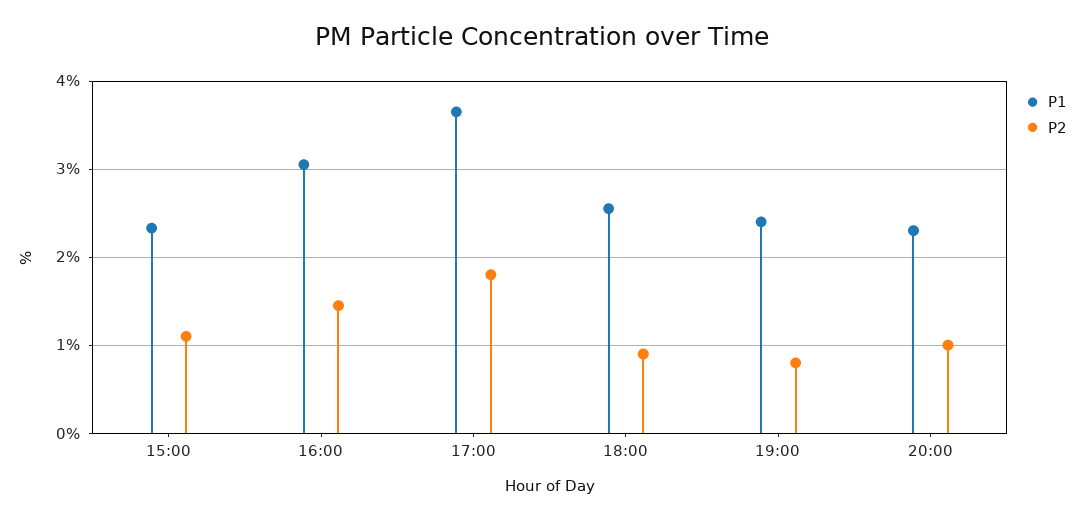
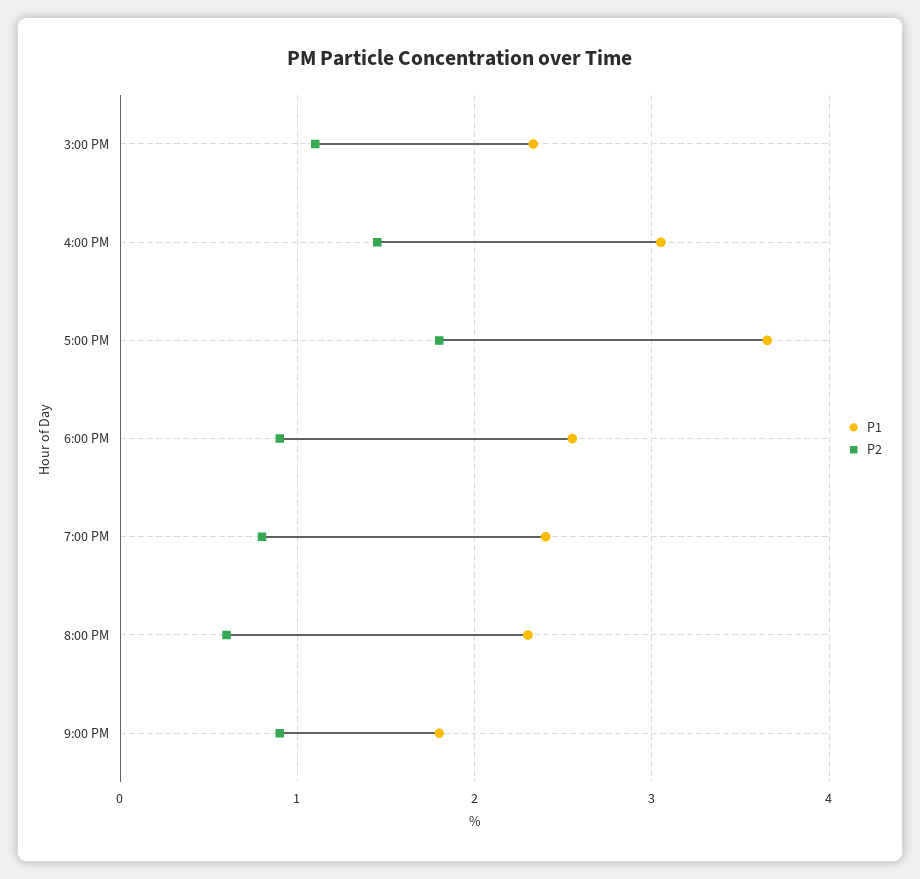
P2, 20:00: 1 -> 0.6
P1, 9:00 PM: none -> 1.8
P2, 9:00 PM: none -> 0.9

